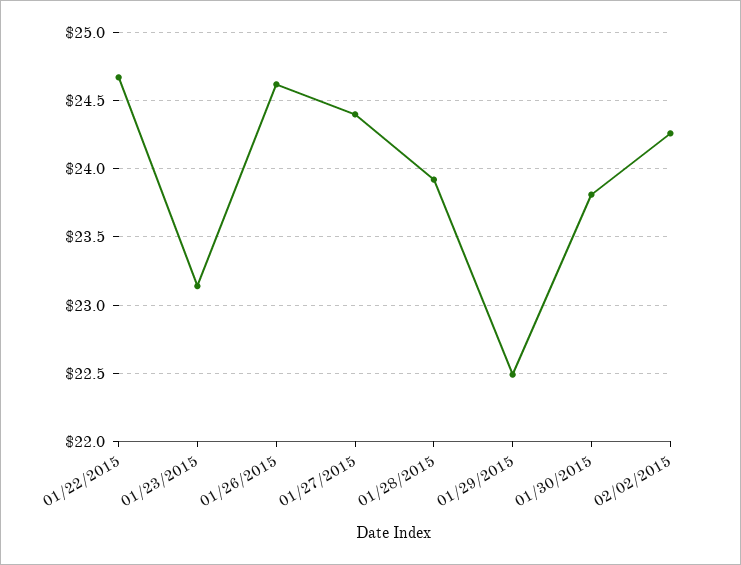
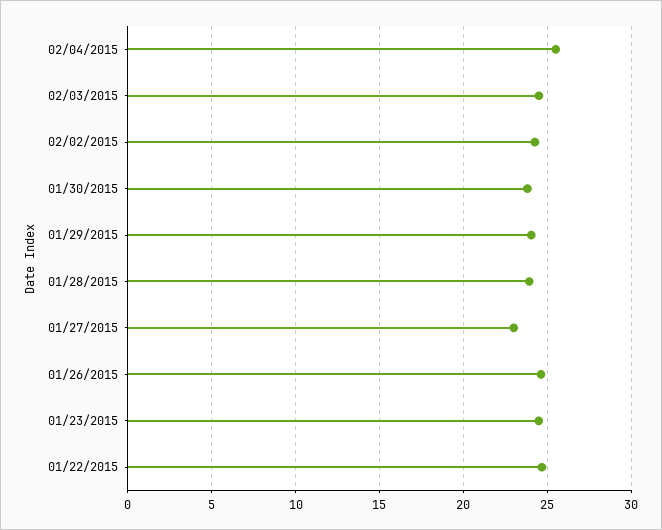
01/23/2015: 23.15 -> 24.5
01/27/2015: 24.4 -> 23
01/29/2015: 22.5 -> 24
02/04/2015: none -> 25.5
02/03/2015: none -> 24.5

